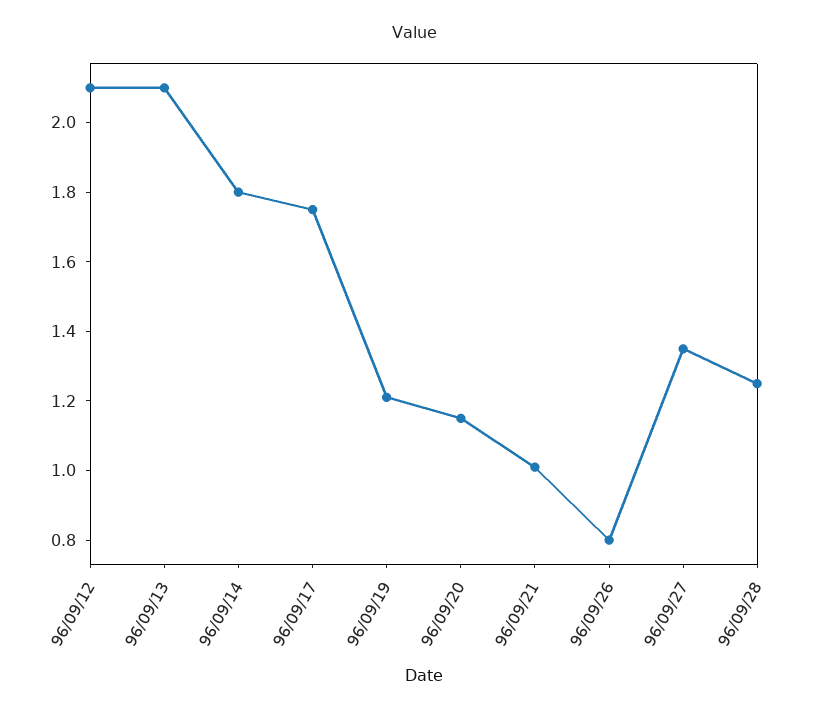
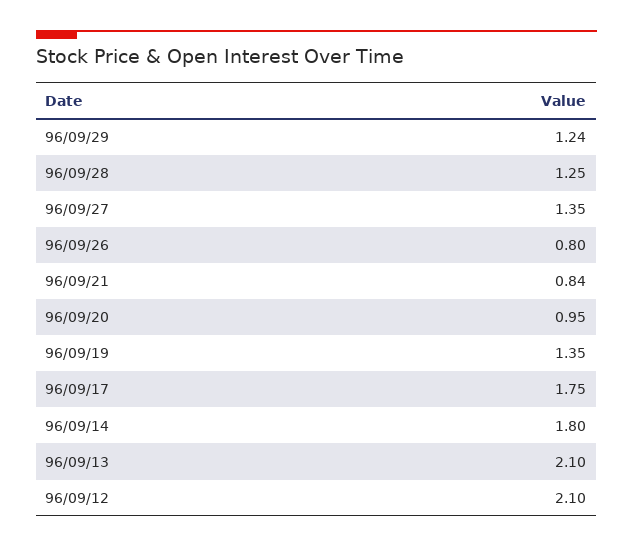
96/09/19: 1.2 -> 1.35
96/09/20: 1.15 -> 0.95
96/09/21: 1 -> 0.84
96/09/29: none -> 1.24

